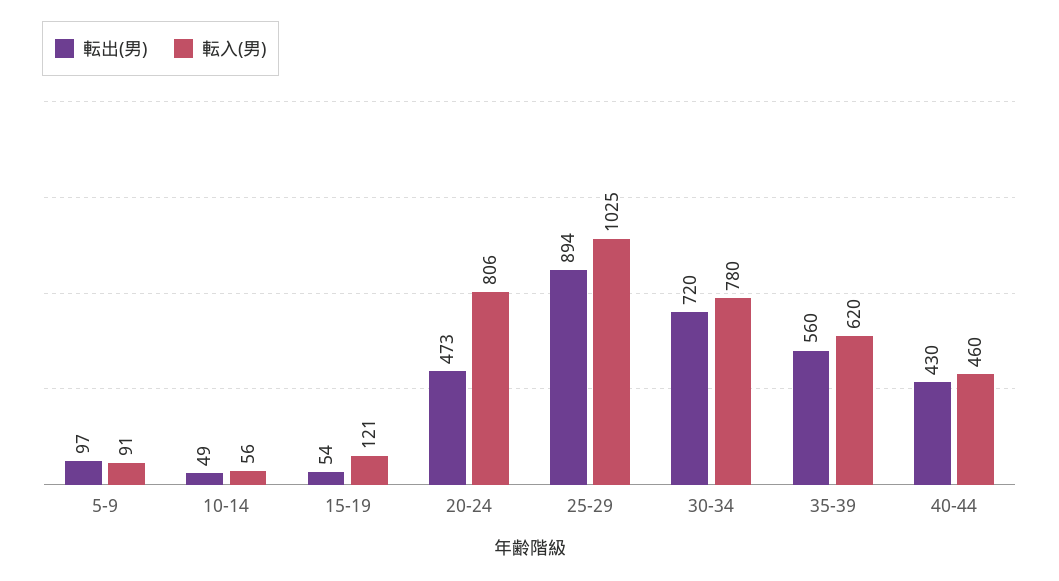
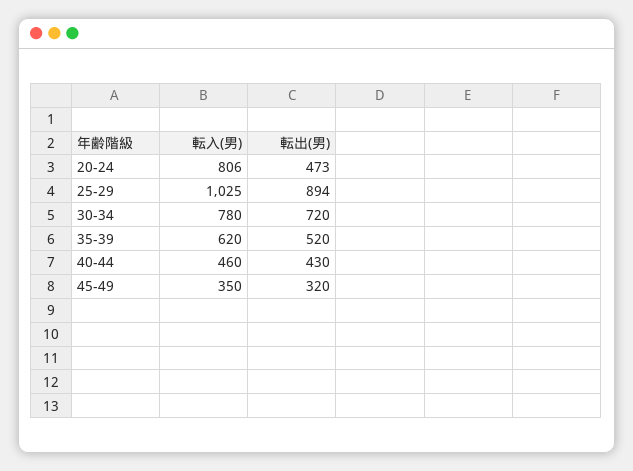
転出(男), 5-9: 97 -> none
転入(男), 5-9: 91 -> none
転出(男), 10-14: 49 -> none
転入(男), 10-14: 56 -> none
転出(男), 15-19: 54 -> none
転入(男), 15-19: 121 -> none
転出(男), 35-39: 560 -> 520
転入(男), 45-49: none -> 350
転出(男), 45-49: none -> 320

